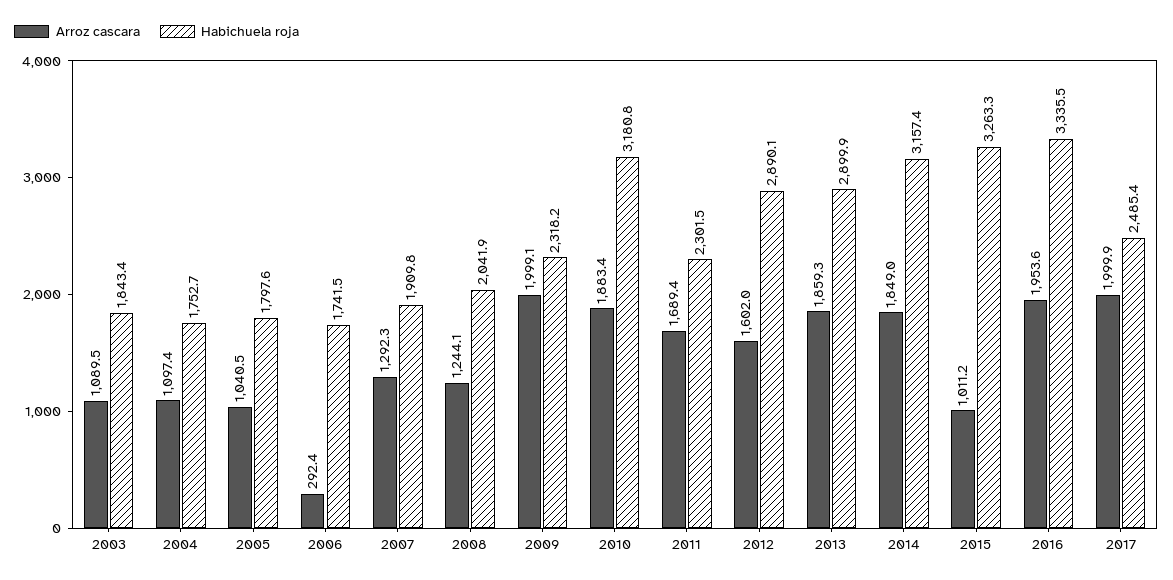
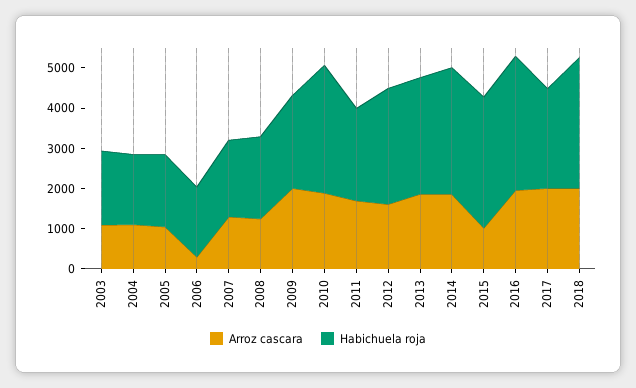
Arroz cascara, 2018: none -> 2000
Habichuela roja, 2018: none -> 3200

